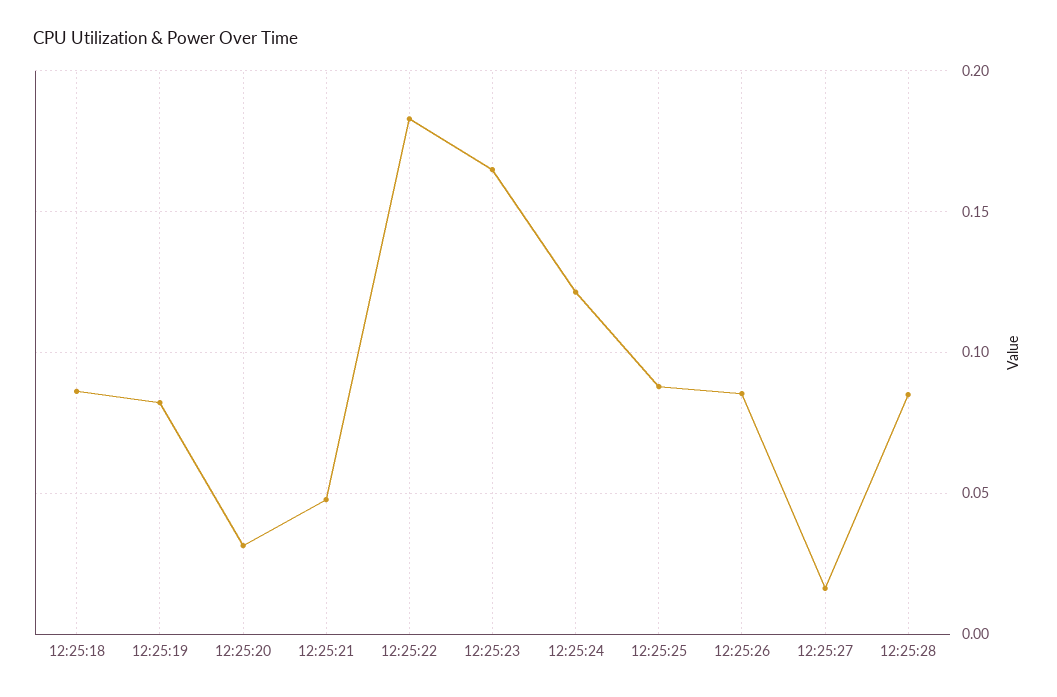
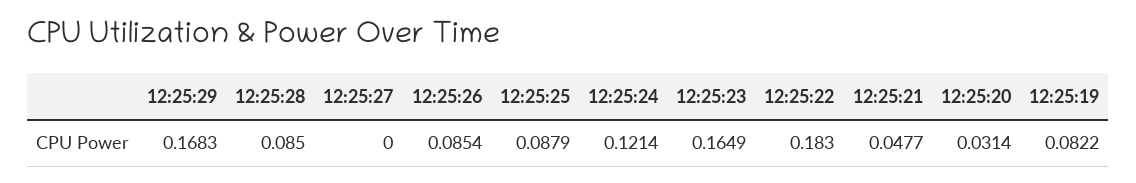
12:25:18: 0.085 -> none
12:25:27: 0.015 -> 0
12:25:29: none -> 0.1683

